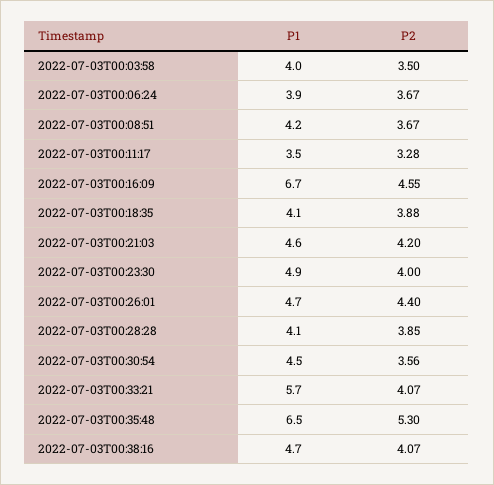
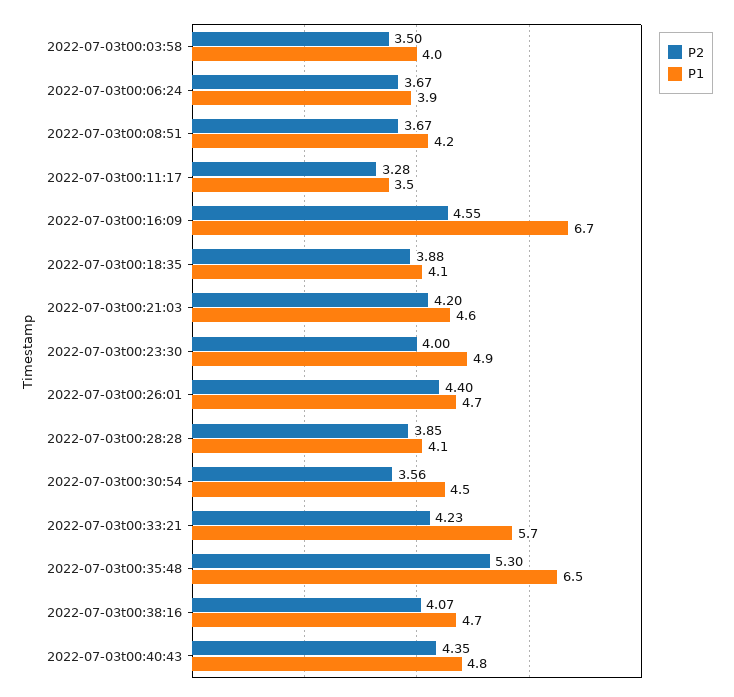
P2, 2022-07-03T00:33:21: 4.07 -> 4.23
P2, 2022-07-03t00:40:43: none -> 4.35
P1, 2022-07-03t00:40:43: none -> 4.8

